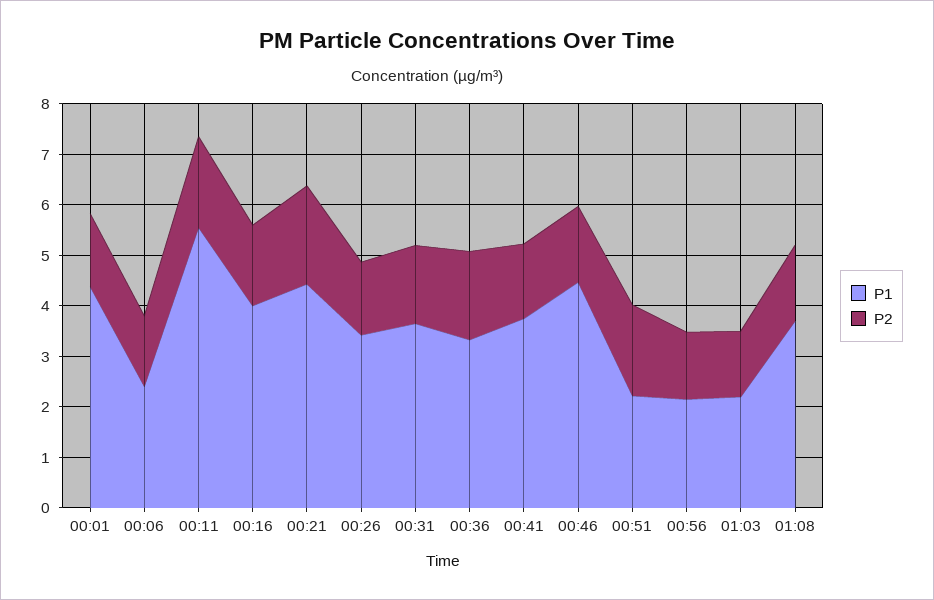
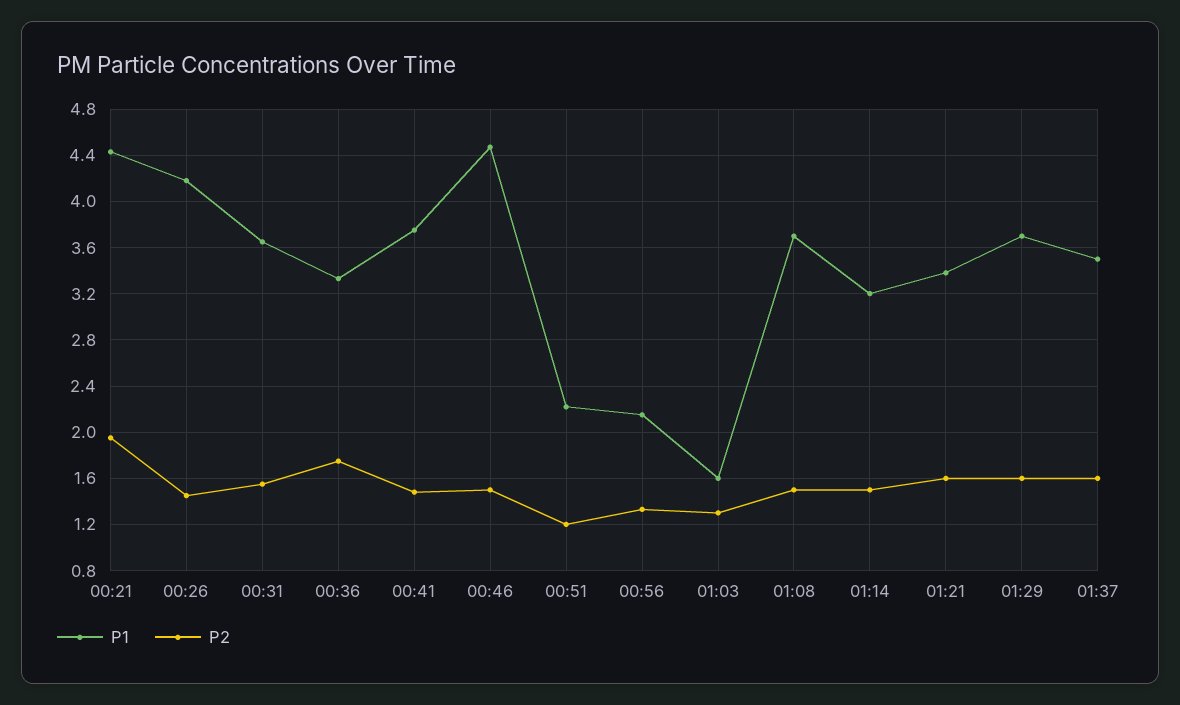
P1, 00:01: 4.4 -> none
P2, 00:01: 1.4 -> none
P1, 00:06: 2.4 -> none
P2, 00:06: 1.4 -> none
P1, 00:11: 5.6 -> none
P2, 00:11: 1.8 -> none
P1, 00:16: 4 -> none
P2, 00:16: 1.6 -> none
P1, 00:26: 3.4 -> 4.2
P2, 00:51: 1.8 -> 1.2
P1, 01:03: 2.2 -> 1.6
P1, 01:14: none -> 3.2
P2, 01:14: none -> 1.5
P1, 01:21: none -> 3.4
P2, 01:21: none -> 1.6
P1, 01:29: none -> 3.7
P2, 01:29: none -> 1.6
P1, 01:37: none -> 3.5
P2, 01:37: none -> 1.6

